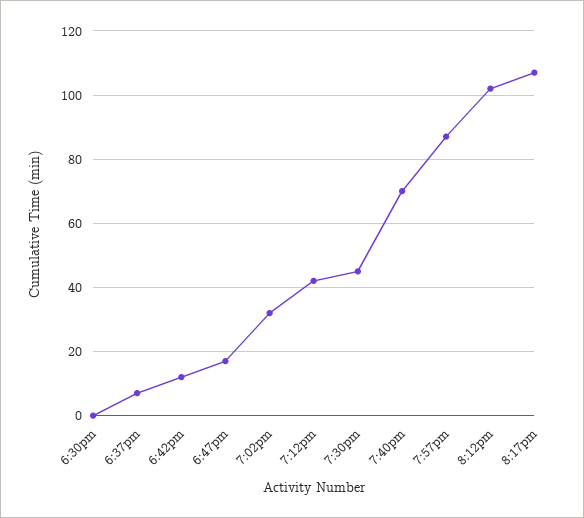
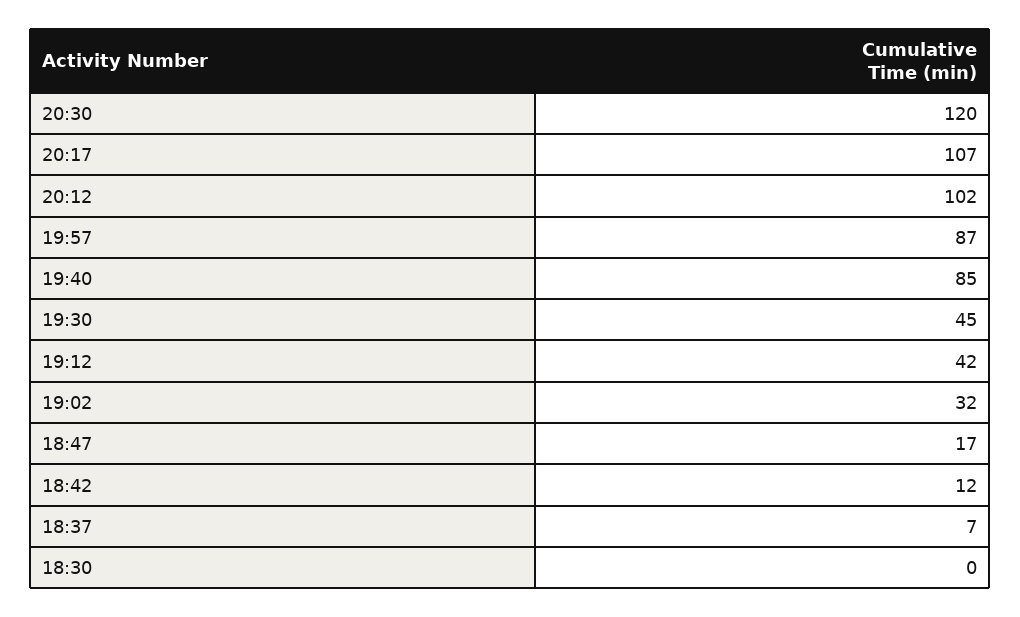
7:40pm: 70 -> 85
20:30: none -> 120

